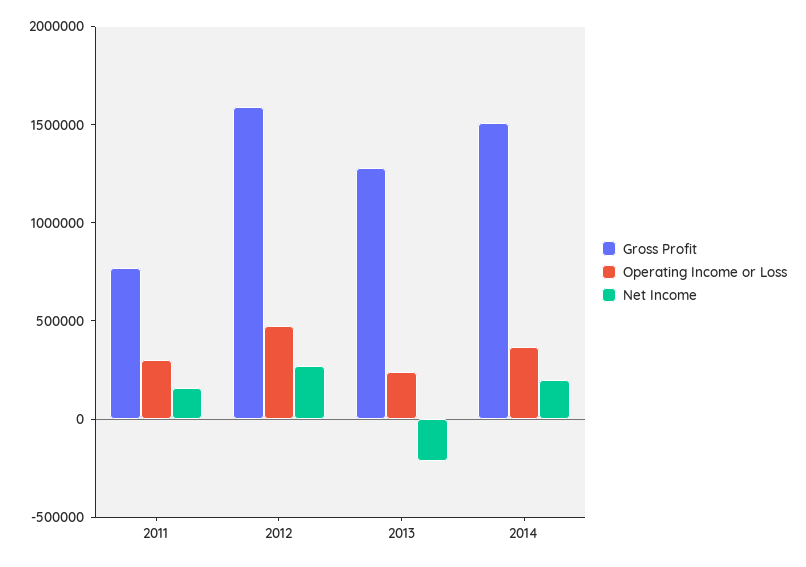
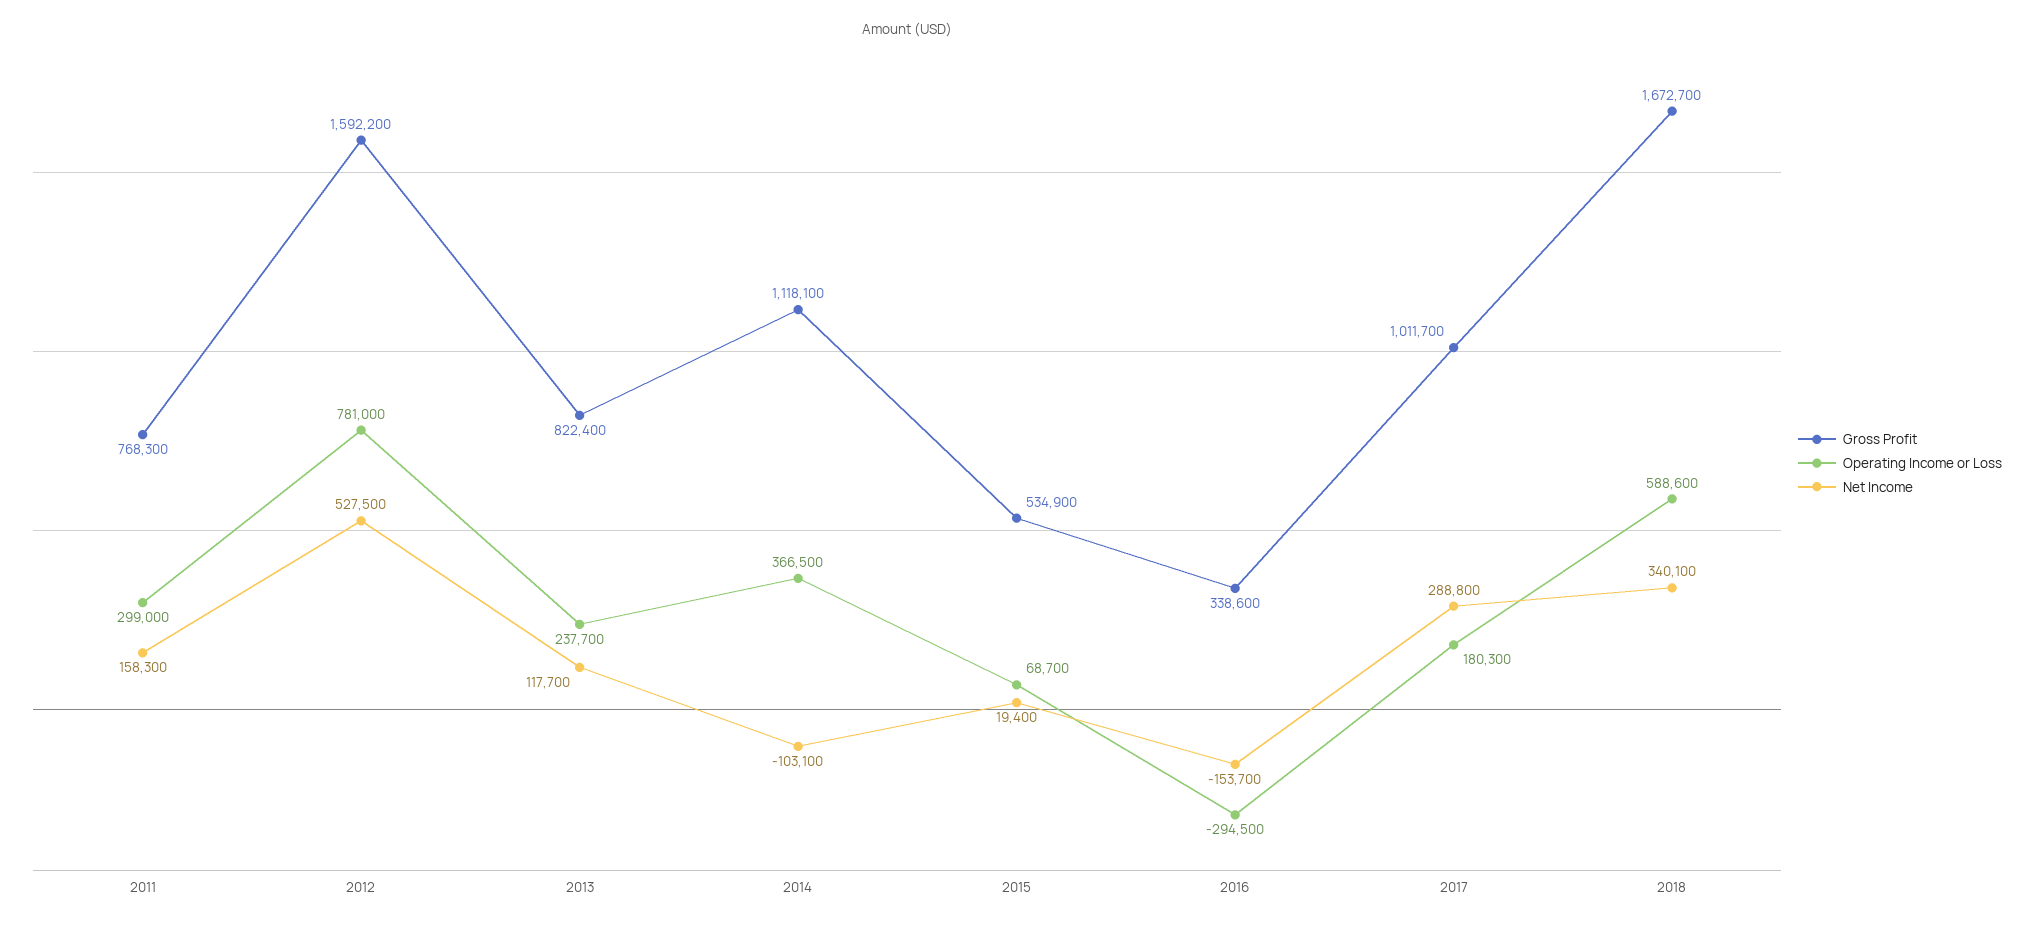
Operating Income or Loss, 2012: 500000 -> 781000
Net Income, 2012: 300000 -> 527500
Gross Profit, 2013: 1300000 -> 822400
Net Income, 2013: -200000 -> 117700
Gross Profit, 2014: 1500000 -> 1118100
Net Income, 2014: 200000 -> -103100
Gross Profit, 2015: none -> 534900
Operating Income or Loss, 2015: none -> 68700
Net Income, 2015: none -> 19400
Gross Profit, 2016: none -> 338600
Operating Income or Loss, 2016: none -> -294500
Net Income, 2016: none -> -153700
Gross Profit, 2017: none -> 1011700
Operating Income or Loss, 2017: none -> 180300
Net Income, 2017: none -> 288800
Gross Profit, 2018: none -> 1672700
Operating Income or Loss, 2018: none -> 588600
Net Income, 2018: none -> 340100

